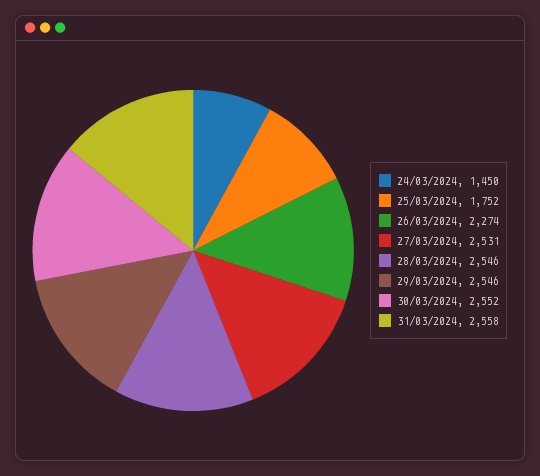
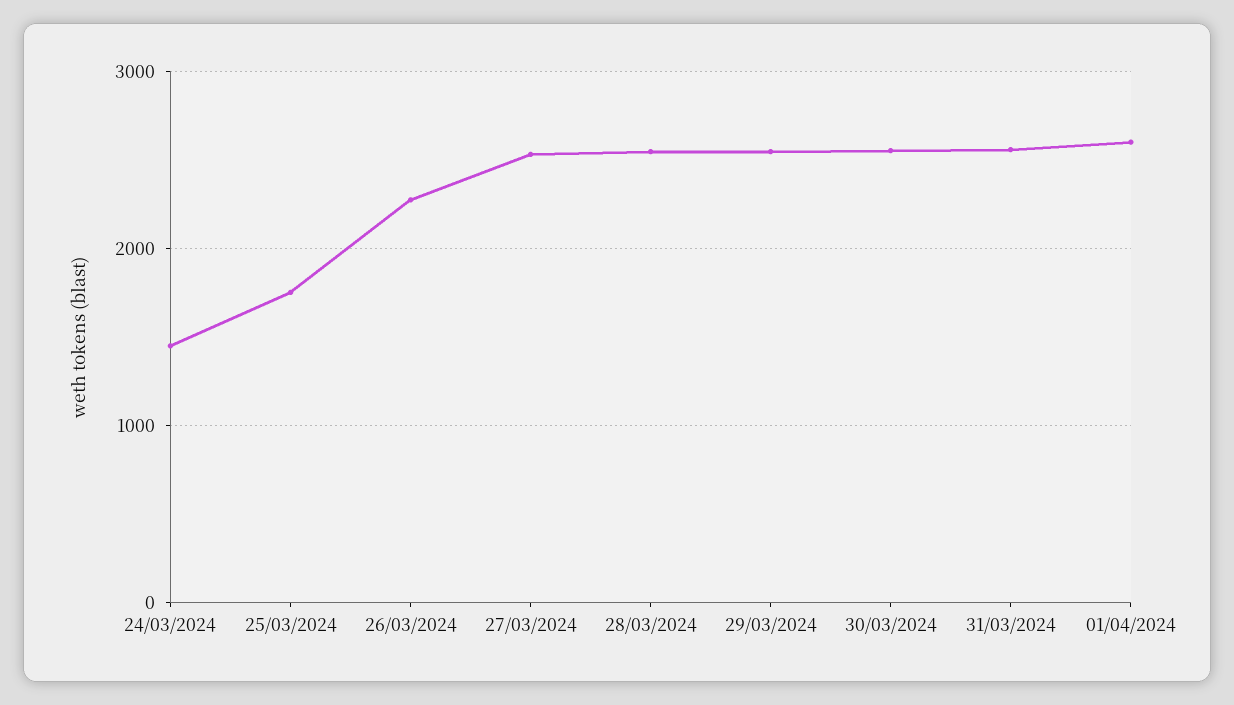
01/04/2024: none -> 2600

